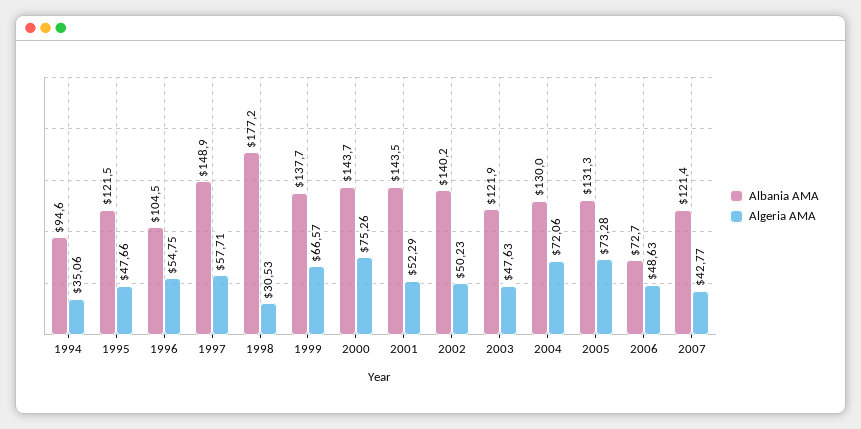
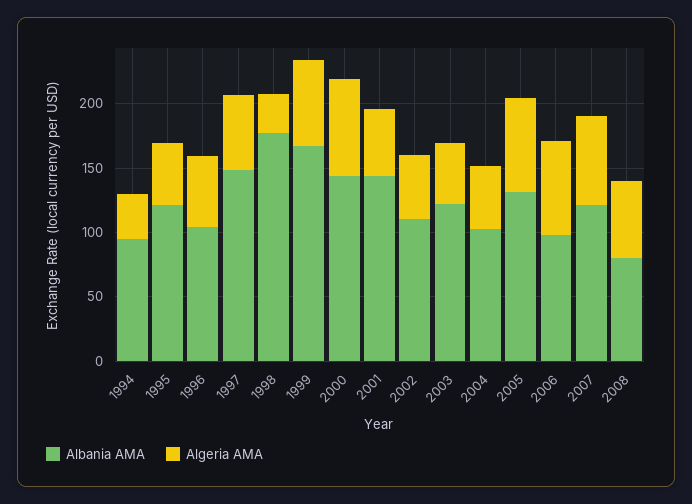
Albania AMA, 1999: 137.7 -> 170
Albania AMA, 2002: 140.2 -> 110
Albania AMA, 2004: 130 -> 100
Algeria AMA, 2004: 72.06 -> 50
Albania AMA, 2006: 72.7 -> 100
Algeria AMA, 2006: 48.63 -> 70
Algeria AMA, 2007: 42.77 -> 70
Albania AMA, 2008: none -> 80
Algeria AMA, 2008: none -> 60

